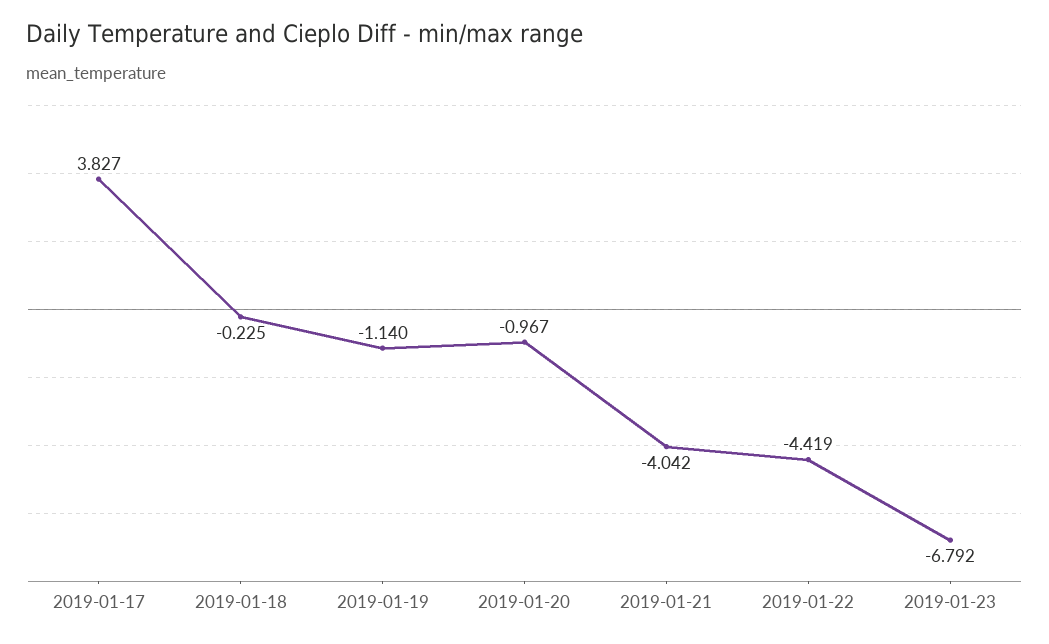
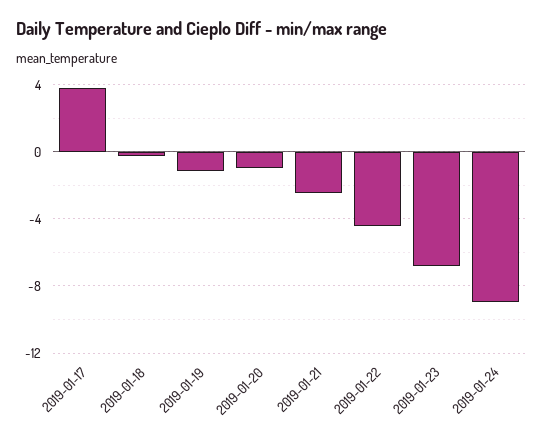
2019-01-21: -4.042 -> -2.5
2019-01-24: none -> -9

